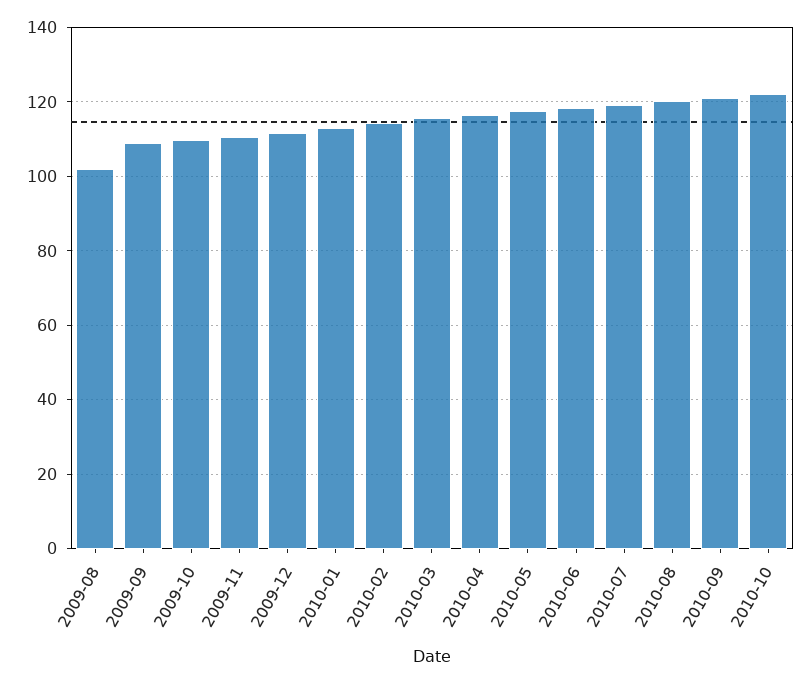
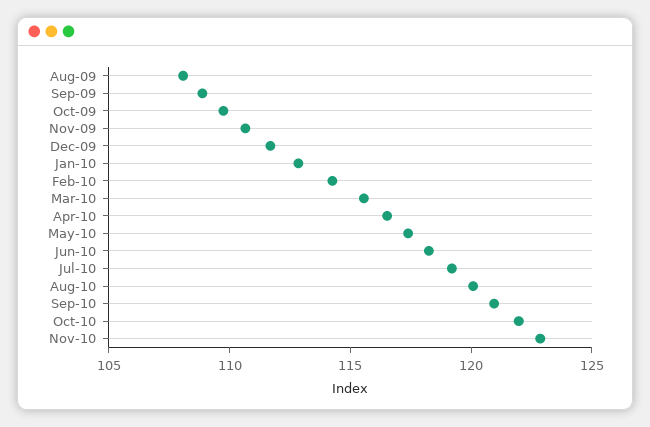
2009-08: 102 -> 108
Nov-10: none -> 123

